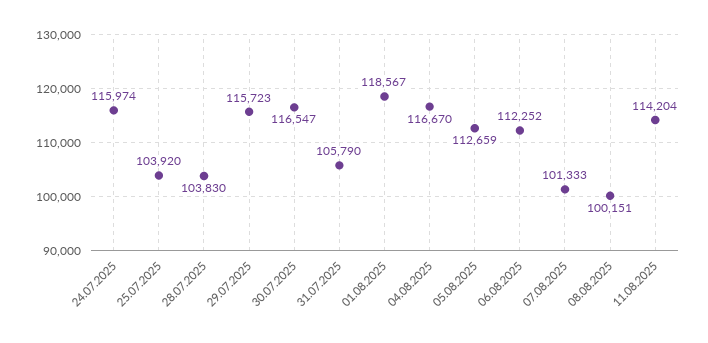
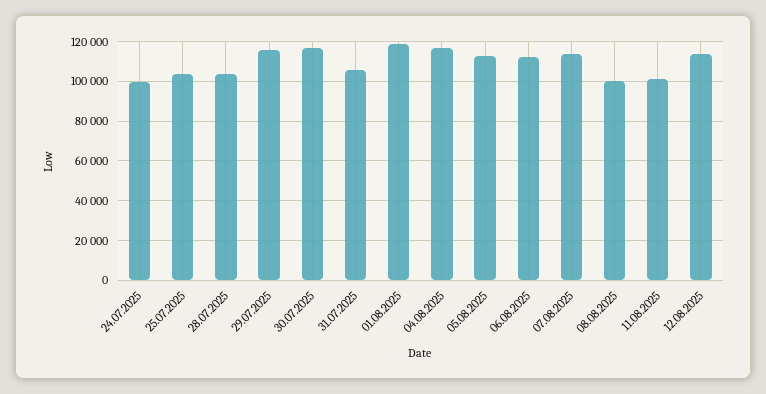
24.07.2025: 115974 -> 100000
07.08.2025: 101333 -> 115000
11.08.2025: 114204 -> 100000
12.08.2025: none -> 115000

